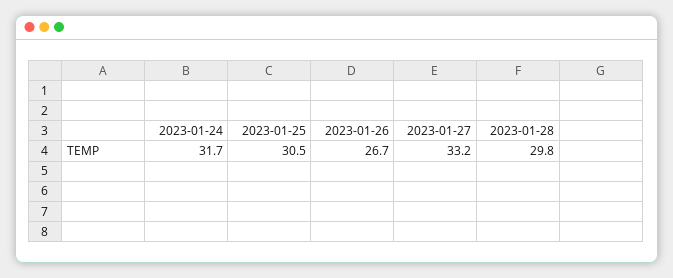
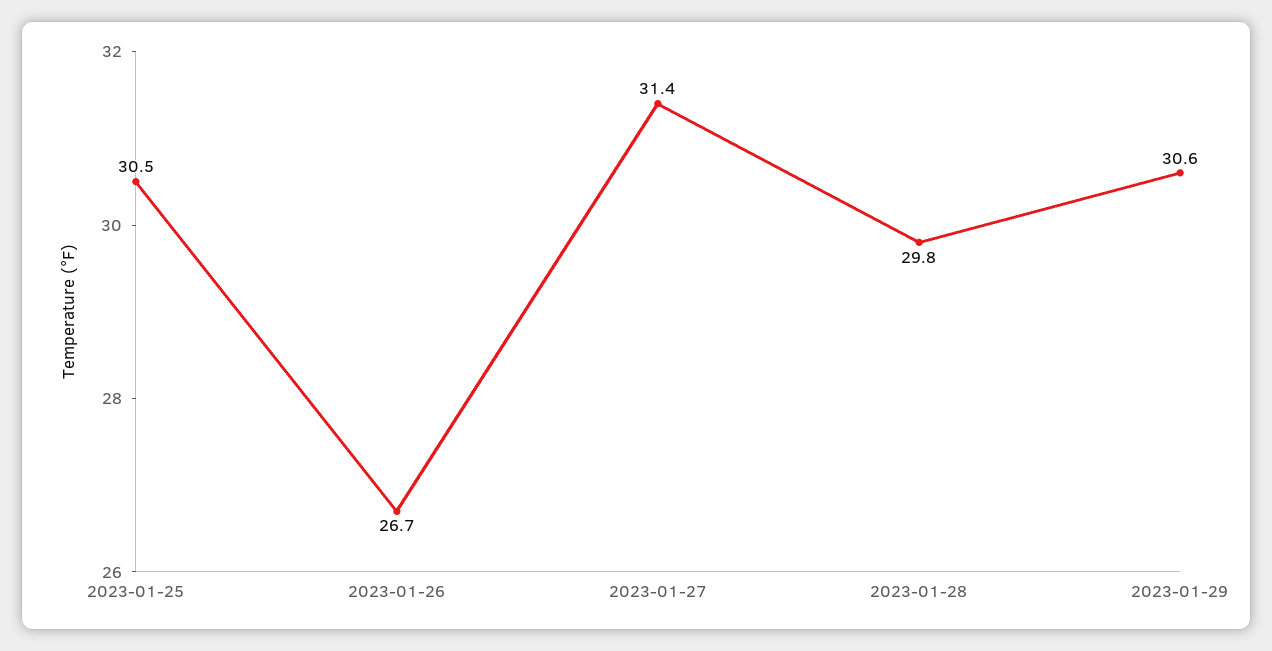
2023-01-24: 31.7 -> none
2023-01-27: 33.2 -> 31.4
2023-01-29: none -> 30.6

